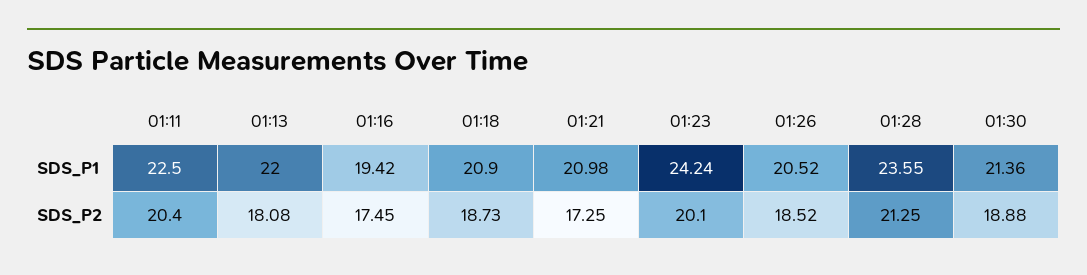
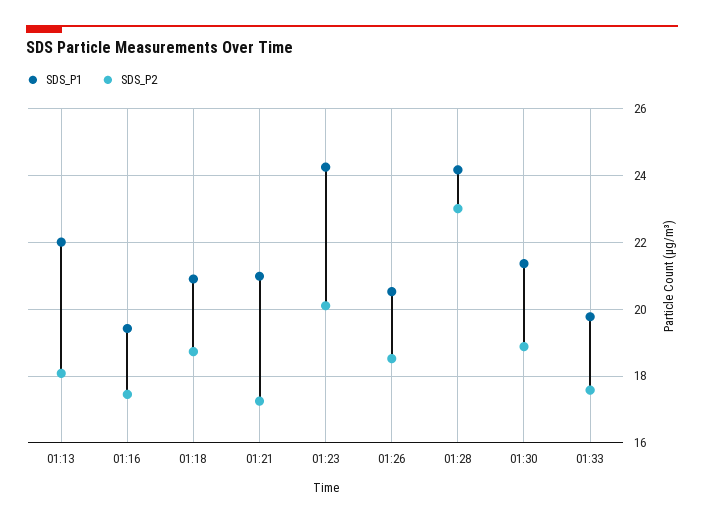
SDS_P1, 01:11: 22.5 -> none
SDS_P1, 01:28: 23.55 -> 24.2
SDS_P2, 01:11: 20.4 -> none
SDS_P2, 01:28: 21.25 -> 23
SDS_P1, 01:33: none -> 19.8
SDS_P2, 01:33: none -> 17.6

